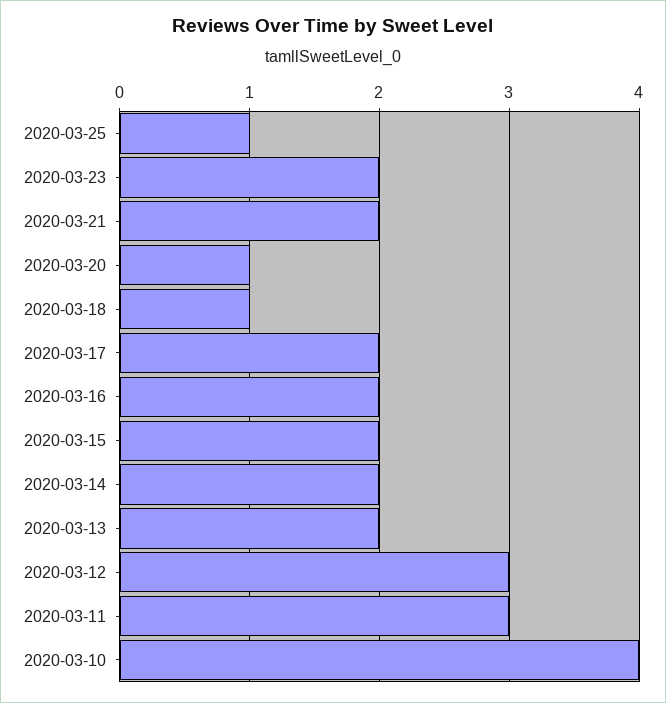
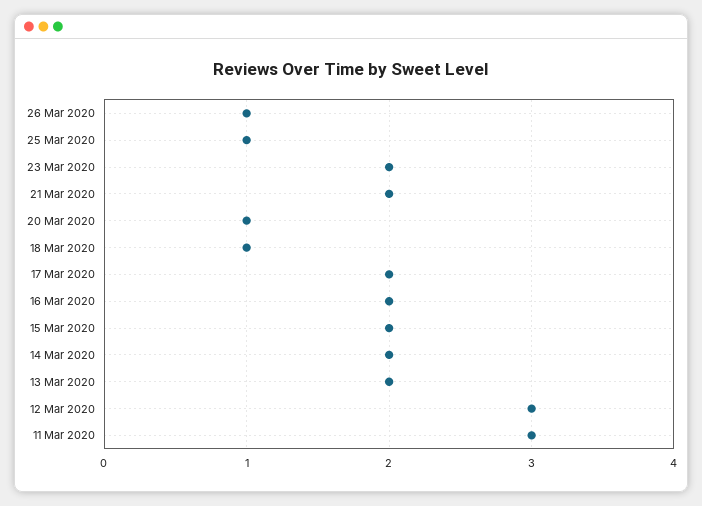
2020-03-10: 4 -> none
26 Mar 2020: none -> 1

